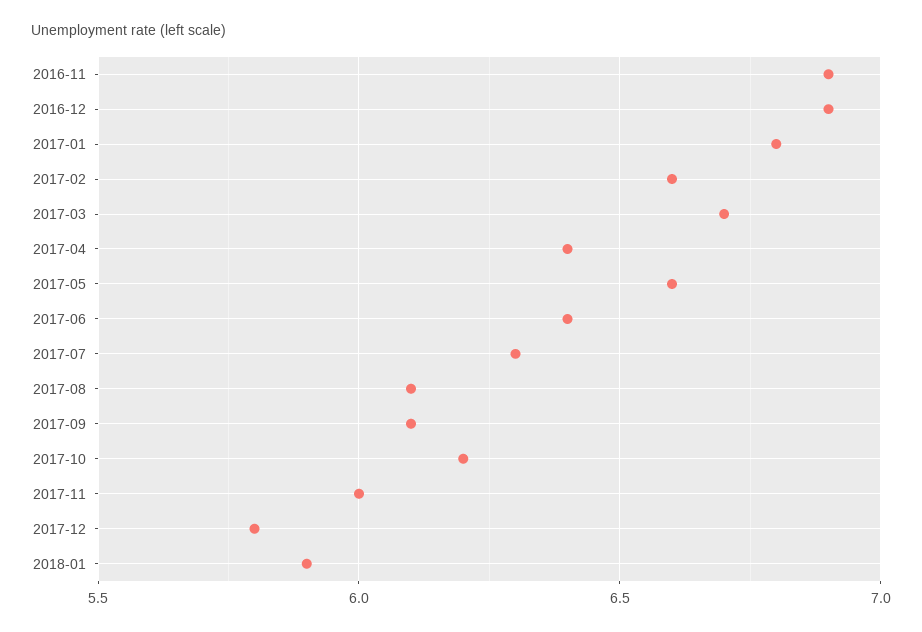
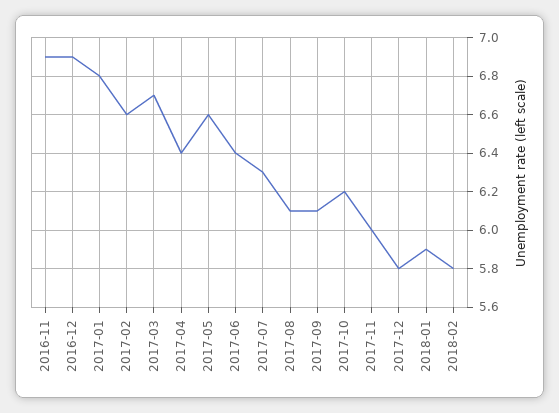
2018-02: none -> 5.8

